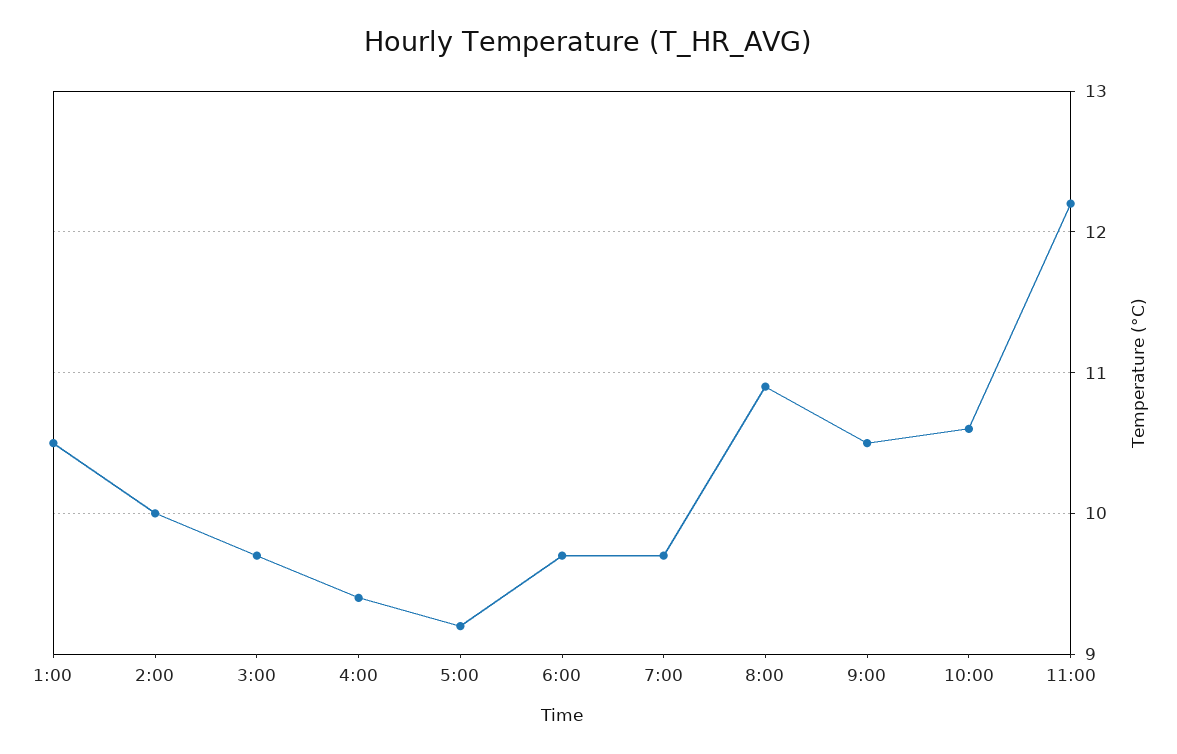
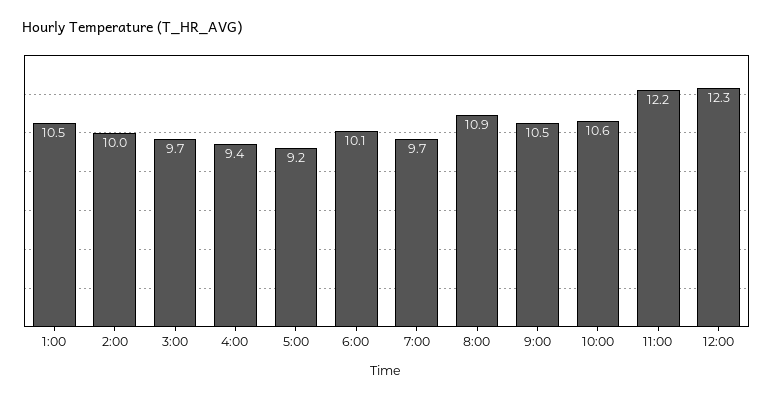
6:00: 9.7 -> 10.1
12:00: none -> 12.3

